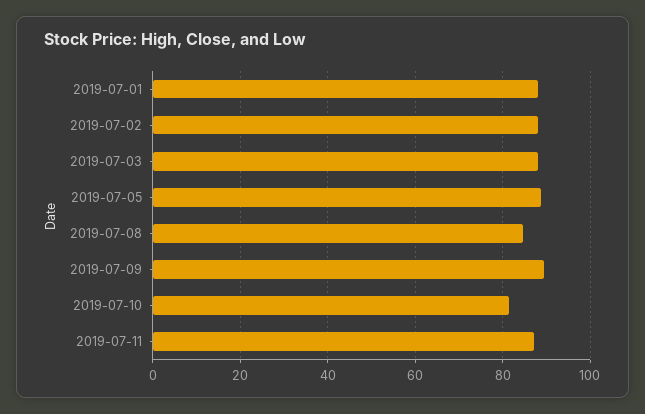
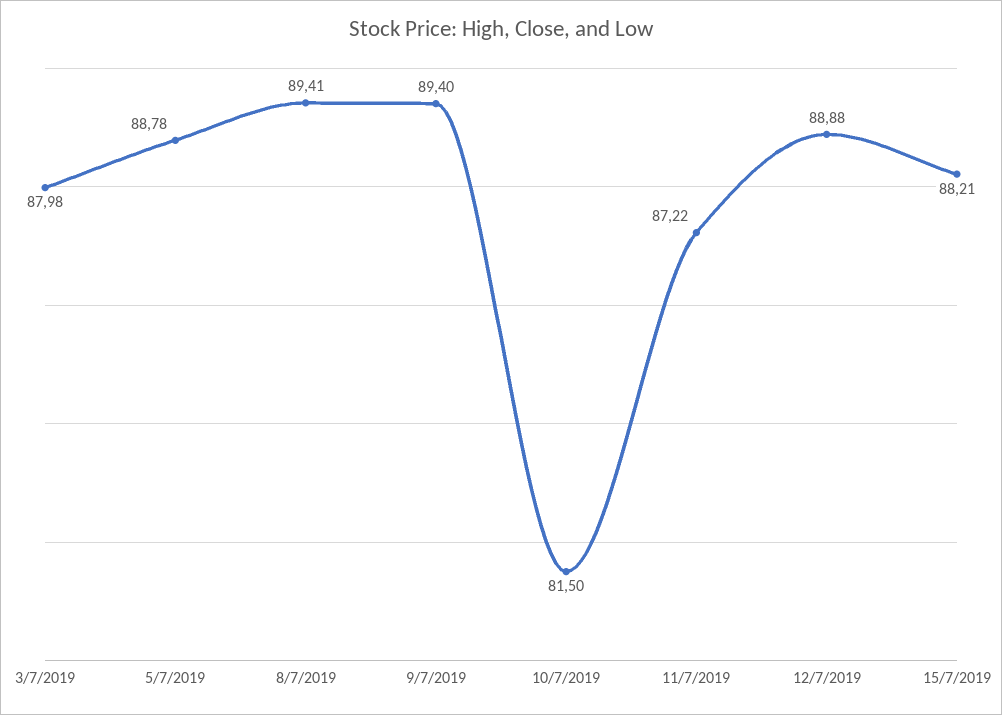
2019-07-01: 88 -> none
2019-07-02: 88 -> none
2019-07-08: 84 -> 89.41
12/7/2019: none -> 88.88
15/7/2019: none -> 88.21

